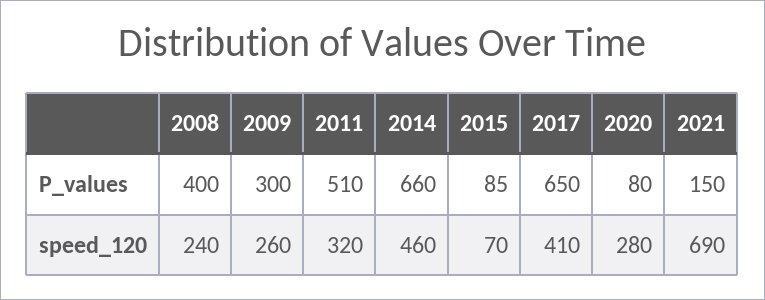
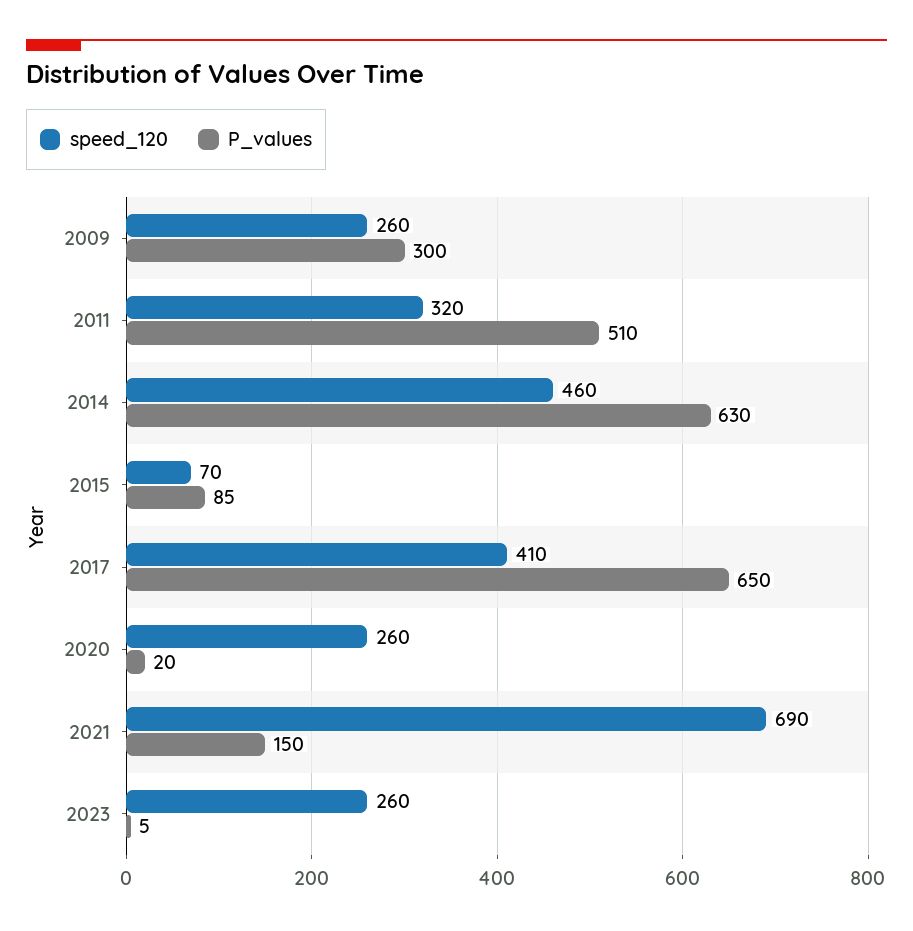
P_values, 2008: 400 -> none
P_values, 2014: 660 -> 630
P_values, 2020: 80 -> 20
speed_120, 2008: 240 -> none
speed_120, 2020: 280 -> 260
speed_120, 2023: none -> 260
P_values, 2023: none -> 5

